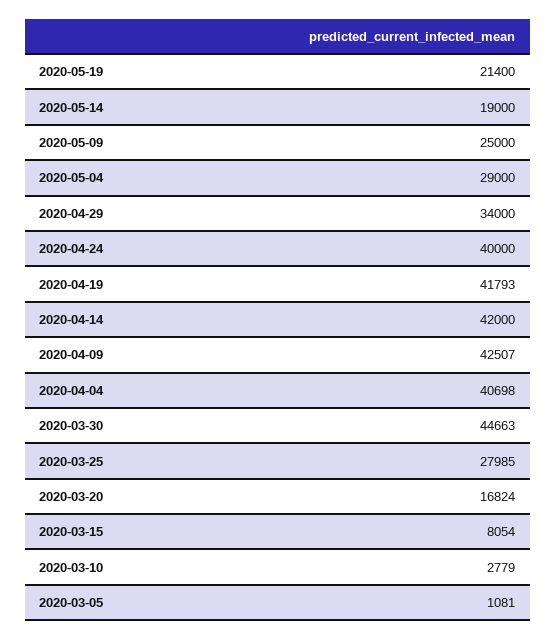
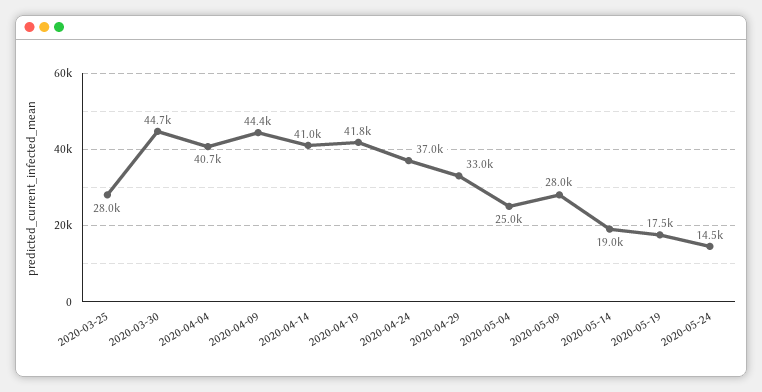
2020-05-19: 21400 -> 17500
2020-05-09: 25000 -> 28000
2020-05-04: 29000 -> 25000
2020-04-29: 34000 -> 33000
2020-04-24: 40000 -> 37000
2020-04-14: 42000 -> 41000
2020-04-09: 42507 -> 44400
2020-03-20: 16824 -> none
2020-03-15: 8054 -> none
2020-03-10: 2779 -> none
2020-03-05: 1081 -> none
2020-05-24: none -> 14500

